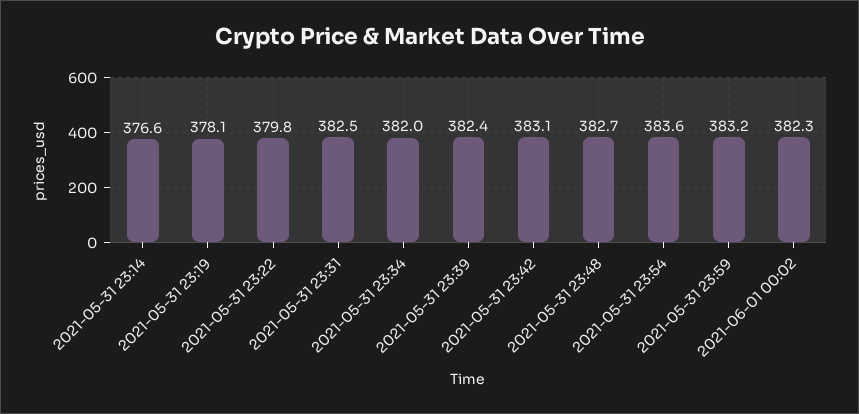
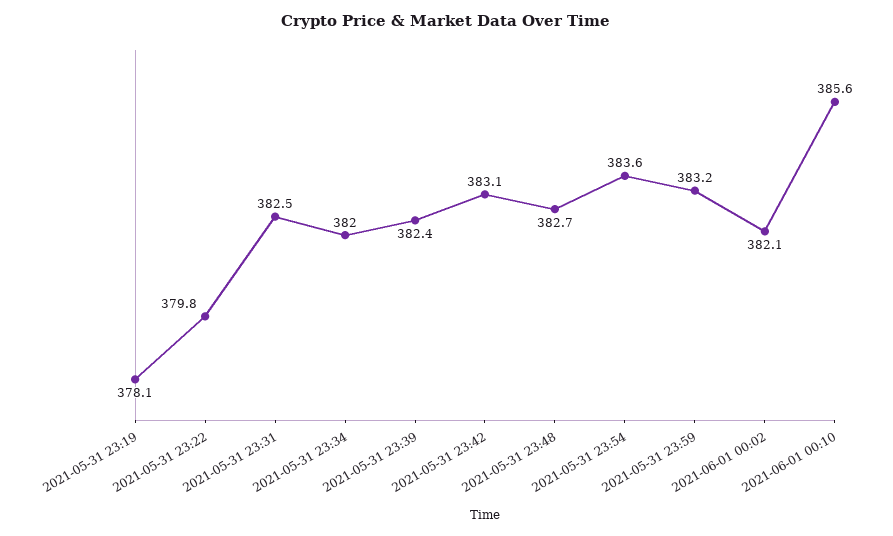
2021-05-31 23:14: 376.6 -> none
2021-06-01 00:02: 382.3 -> 382.1
2021-06-01 00:10: none -> 385.6

